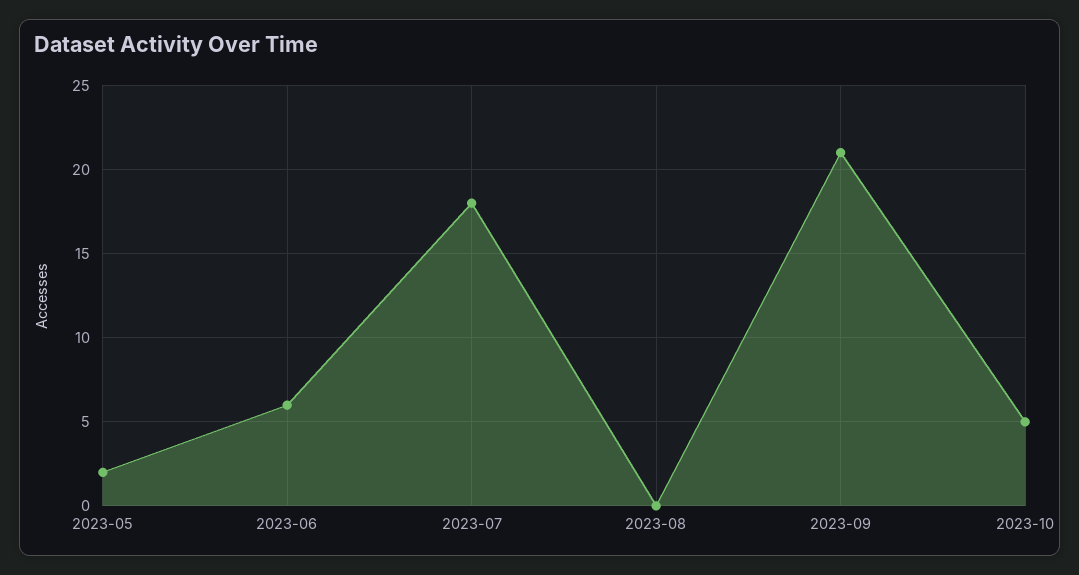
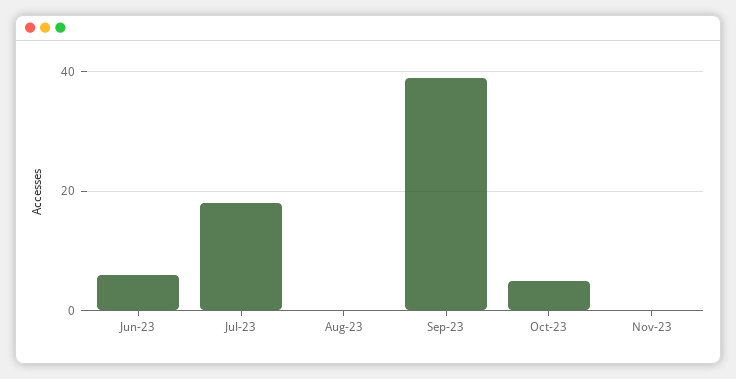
2023-05: 2 -> none
2023-09: 21 -> 40
Nov-23: none -> 0

